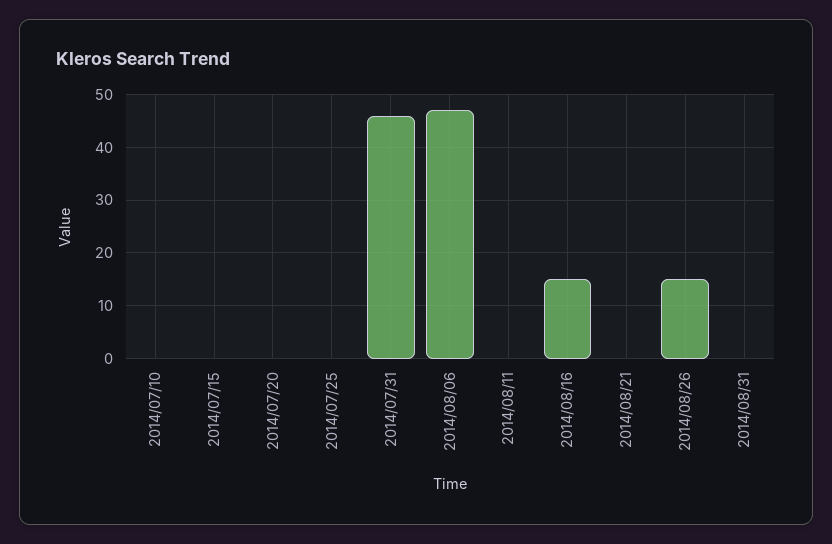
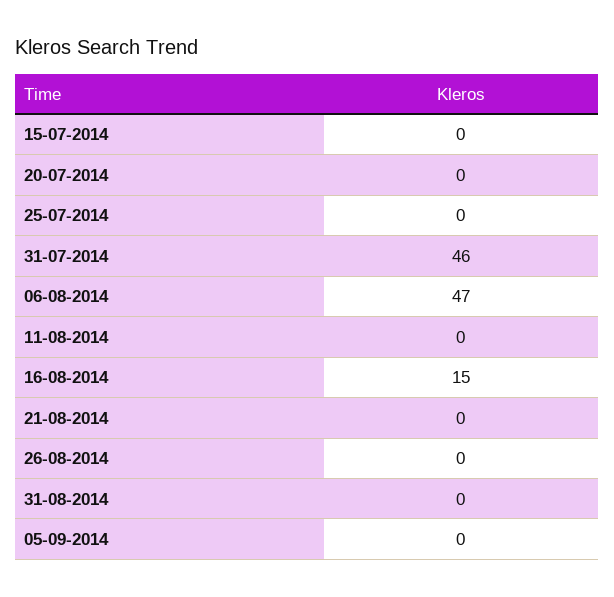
2014/07/10: 0 -> none
2014/08/26: 15 -> 0
05-09-2014: none -> 0

